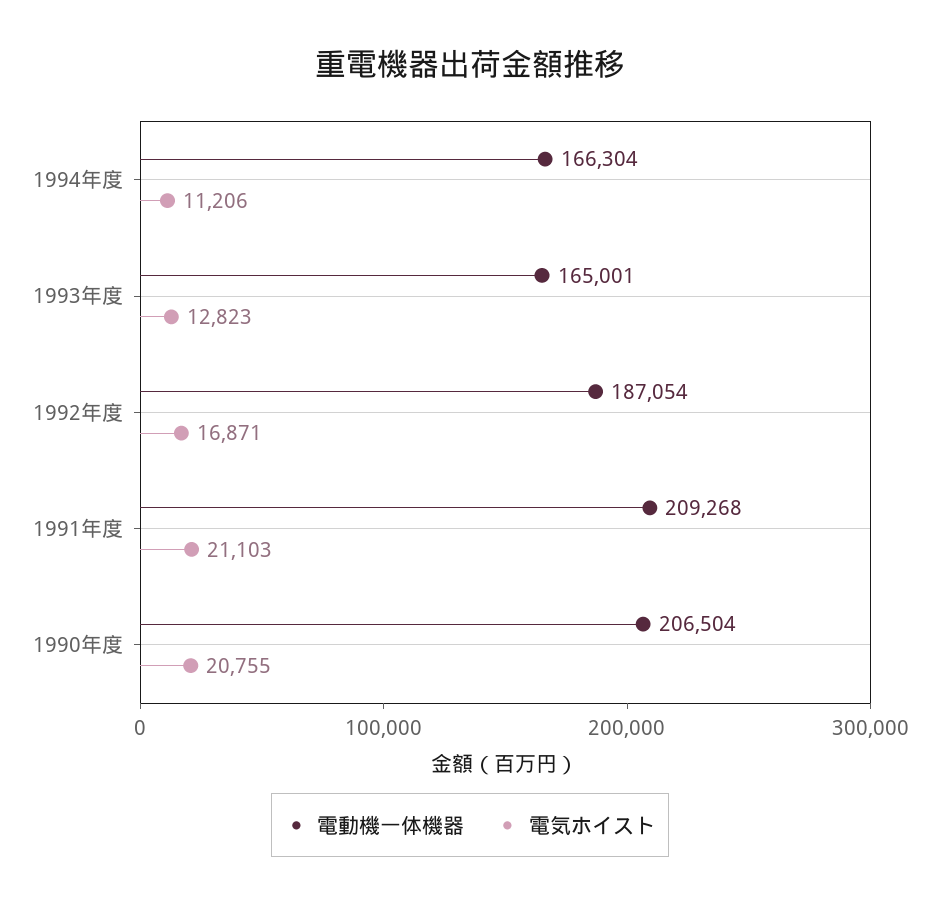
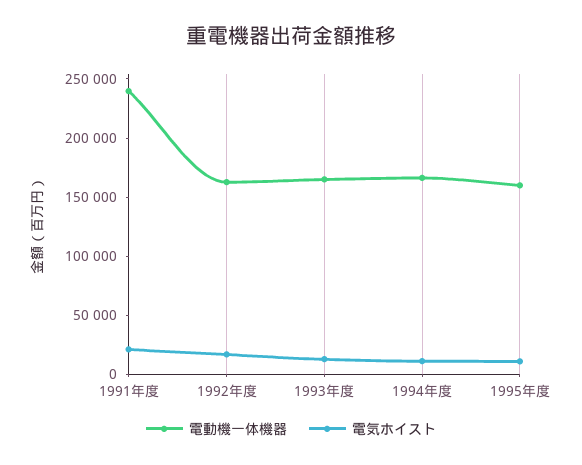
電動機一体機器, 1992年度: 187054 -> 160000
電動機一体機器, 1991年度: 209268 -> 240000
電動機一体機器, 1990年度: 206504 -> none
電気ホイスト, 1990年度: 20755 -> none
電動機一体機器, 1995年度: none -> 160000
電気ホイスト, 1995年度: none -> 10000

